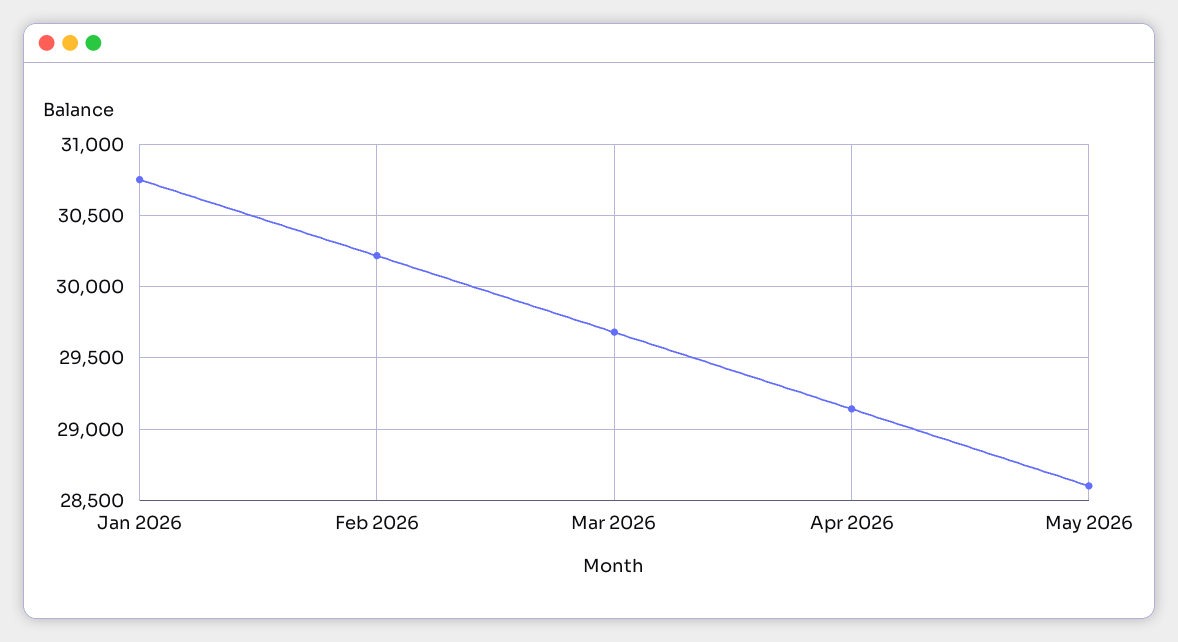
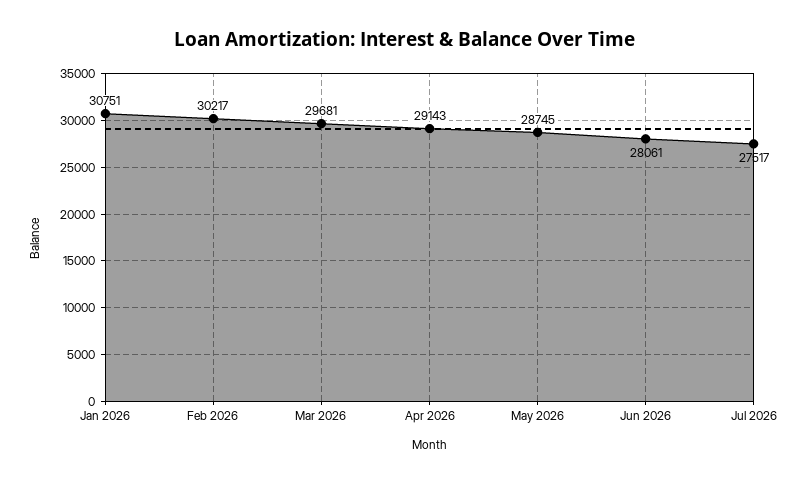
May 2026: 28600 -> 28745
Jun 2026: none -> 28061
Jul 2026: none -> 27517

